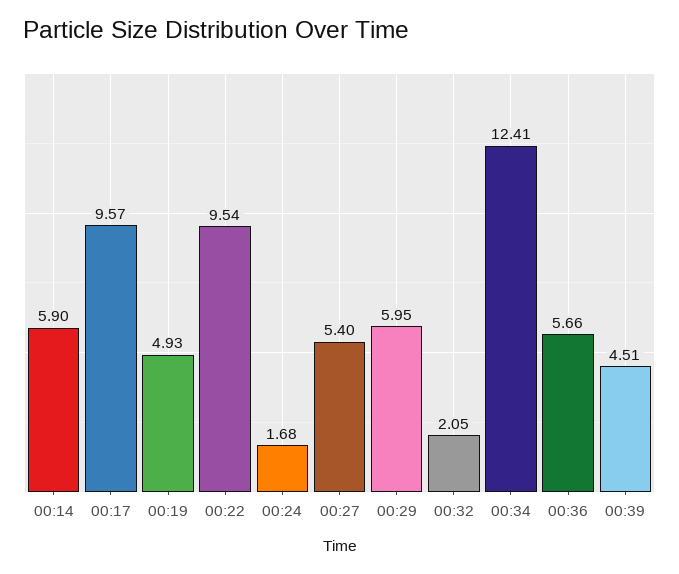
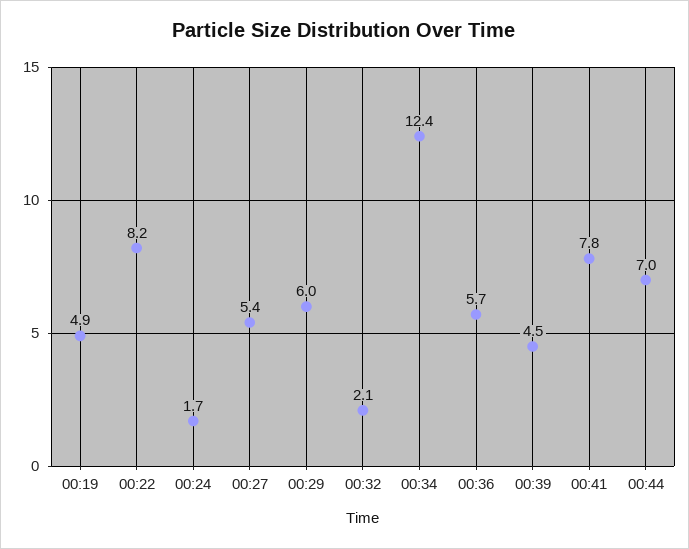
00:14: 5.9 -> none
00:17: 9.57 -> none
00:22: 9.54 -> 8.2
00:41: none -> 7.8
00:44: none -> 7

